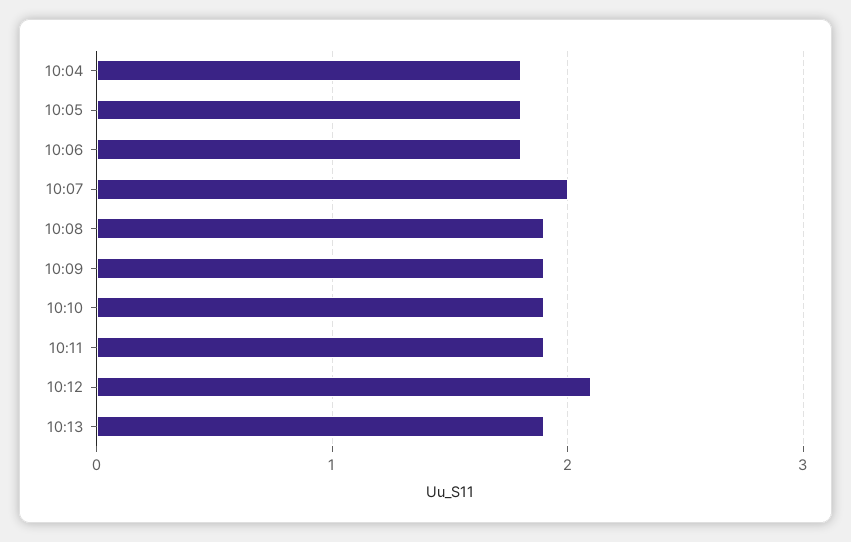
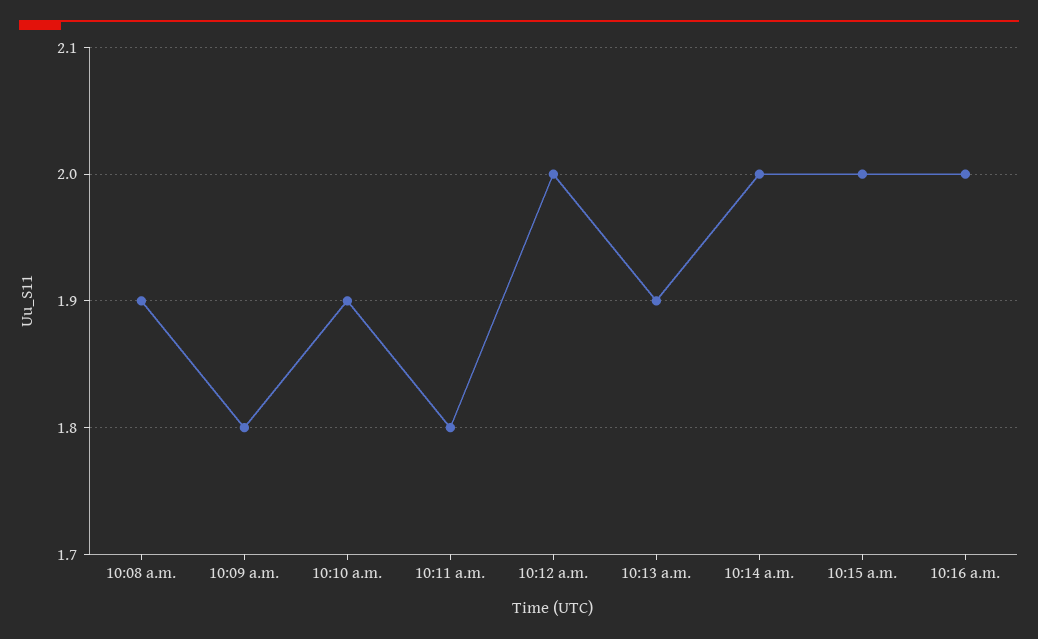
10:04: 1.8 -> none
10:05: 1.8 -> none
10:06: 1.8 -> none
10:07: 2 -> none
10:09: 1.9 -> 1.8
10:11: 1.9 -> 1.8
10:12: 2.1 -> 2
10:14 a.m.: none -> 2
10:15 a.m.: none -> 2
10:16 a.m.: none -> 2

